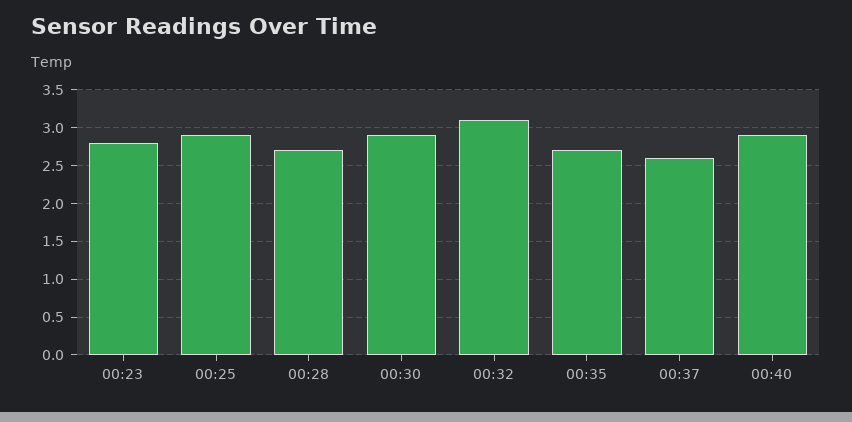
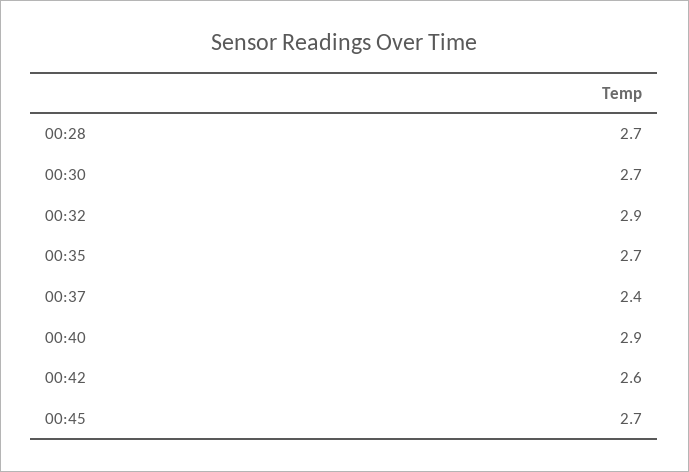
00:23: 2.8 -> none
00:25: 2.9 -> none
00:30: 2.9 -> 2.7
00:32: 3.1 -> 2.9
00:37: 2.6 -> 2.4
00:42: none -> 2.6
00:45: none -> 2.7

